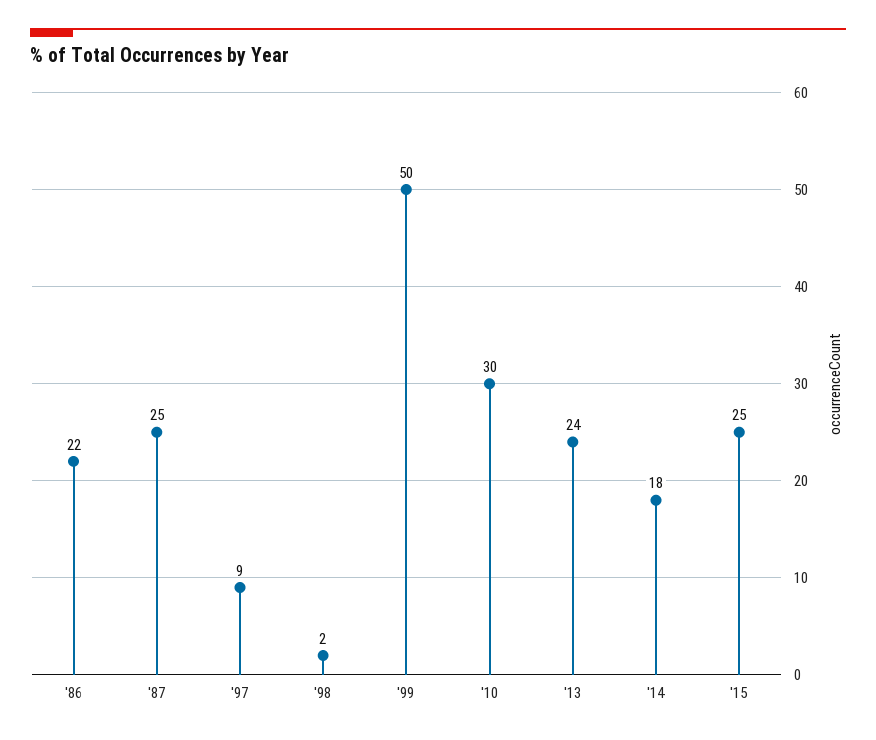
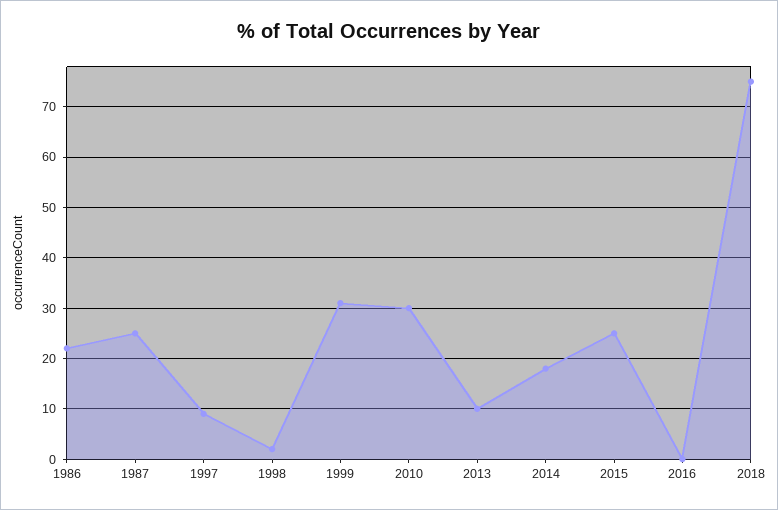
'99: 50 -> 30
'13: 24 -> 10
2016: none -> 0
2018: none -> 75

